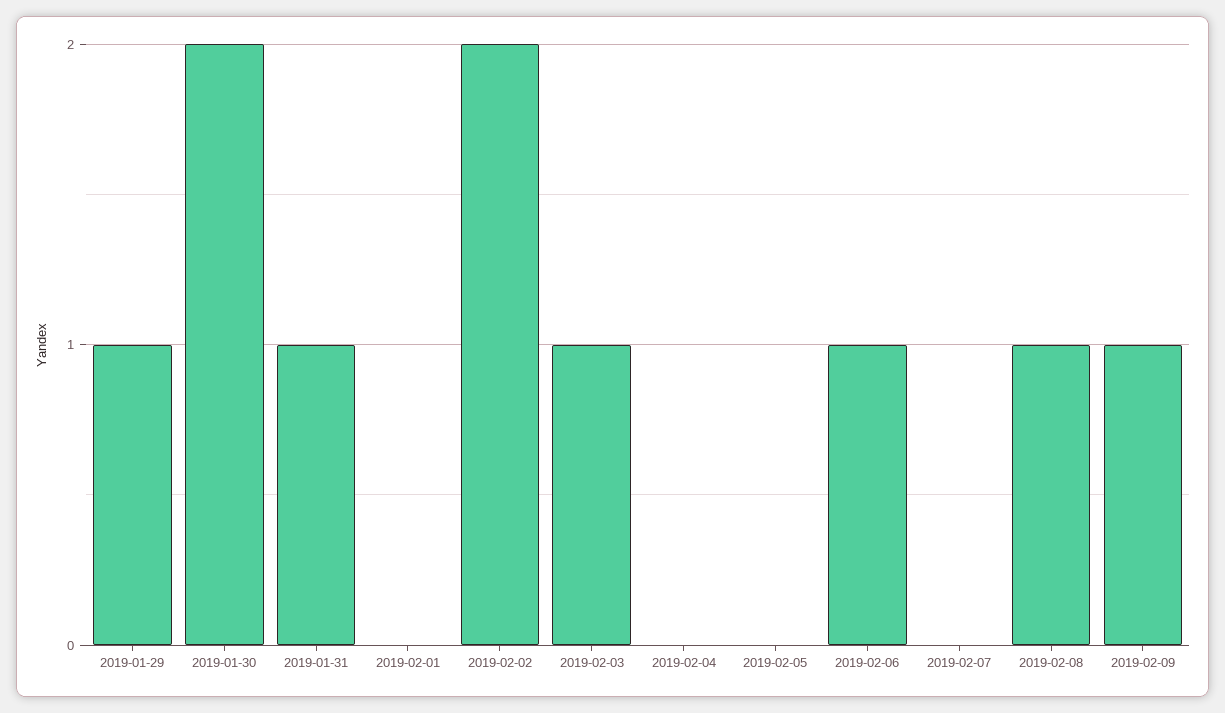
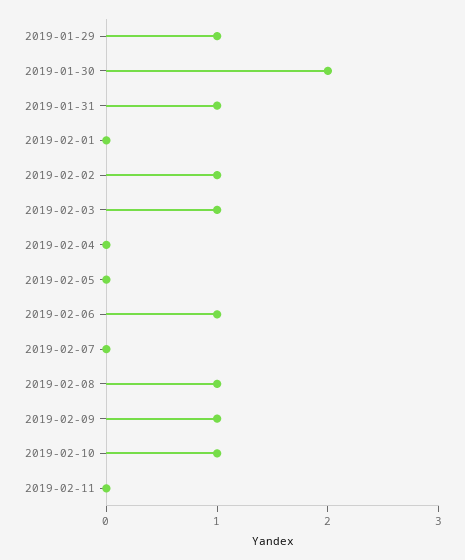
2019-02-02: 2 -> 1
2019-02-10: none -> 1
2019-02-11: none -> 0

